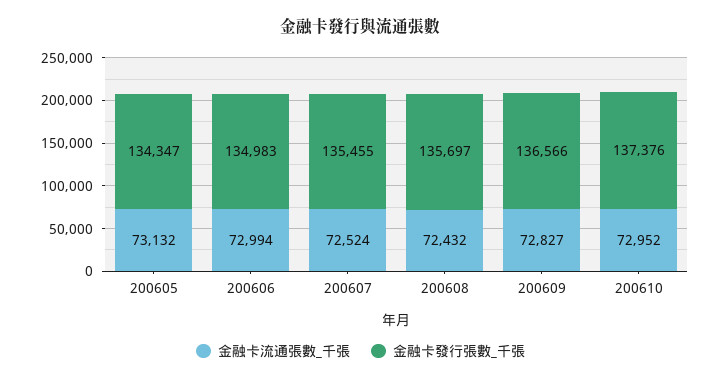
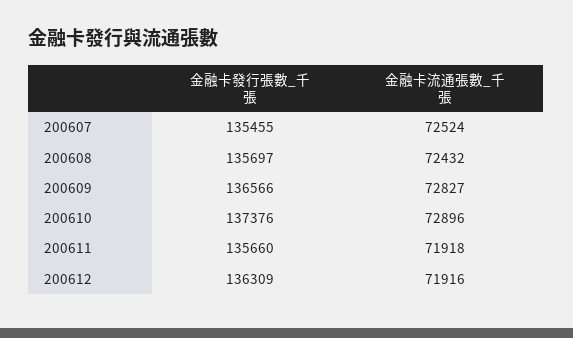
金融卡流通張數_千張, 200605: 73132 -> none
金融卡發行張數_千張, 200605: 134347 -> none
金融卡流通張數_千張, 200606: 72994 -> none
金融卡發行張數_千張, 200606: 134983 -> none
金融卡流通張數_千張, 200610: 72952 -> 72896
金融卡發行張數_千張, 200611: none -> 135660
金融卡流通張數_千張, 200611: none -> 71918
金融卡發行張數_千張, 200612: none -> 136309
金融卡流通張數_千張, 200612: none -> 71916

